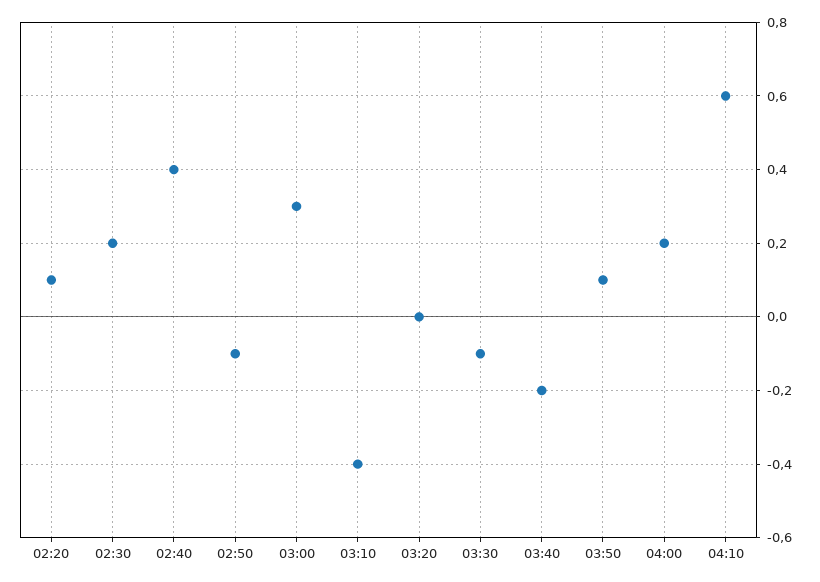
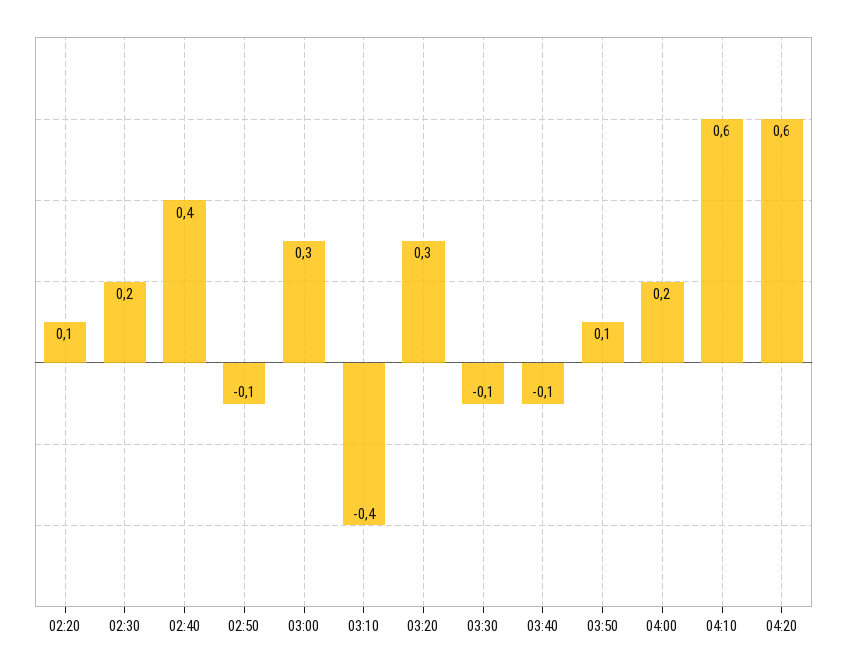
03:20: 0 -> 0.3
03:40: -0.2 -> -0.1
04:20: none -> 0.6

